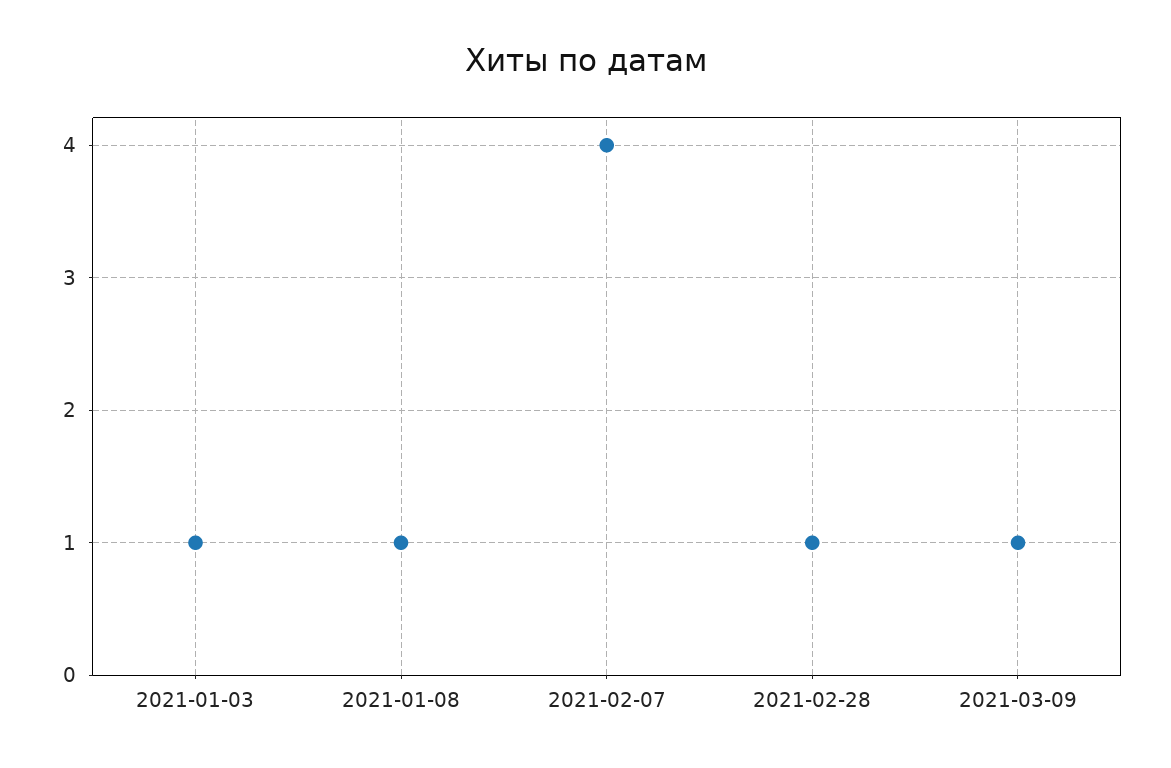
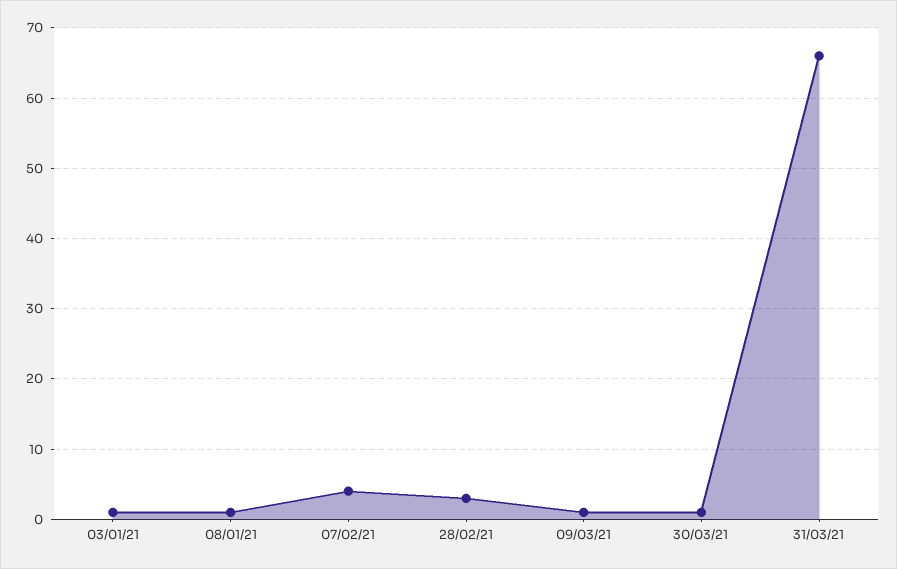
2021-02-28: 1 -> 3
30/03/21: none -> 1
31/03/21: none -> 66

